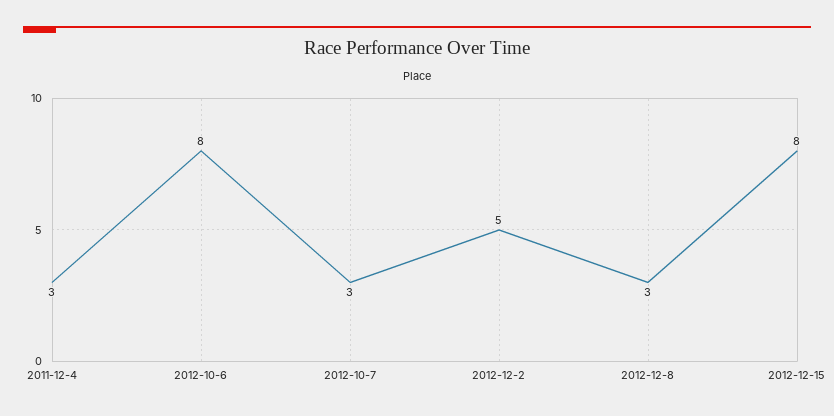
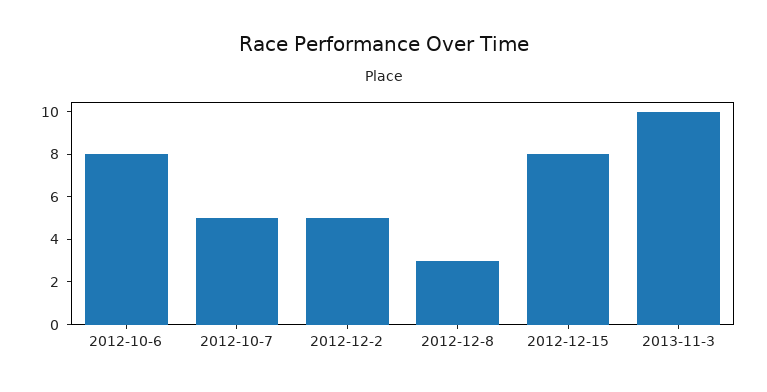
2011-12-4: 3 -> none
2012-10-7: 3 -> 5
2013-11-3: none -> 10

